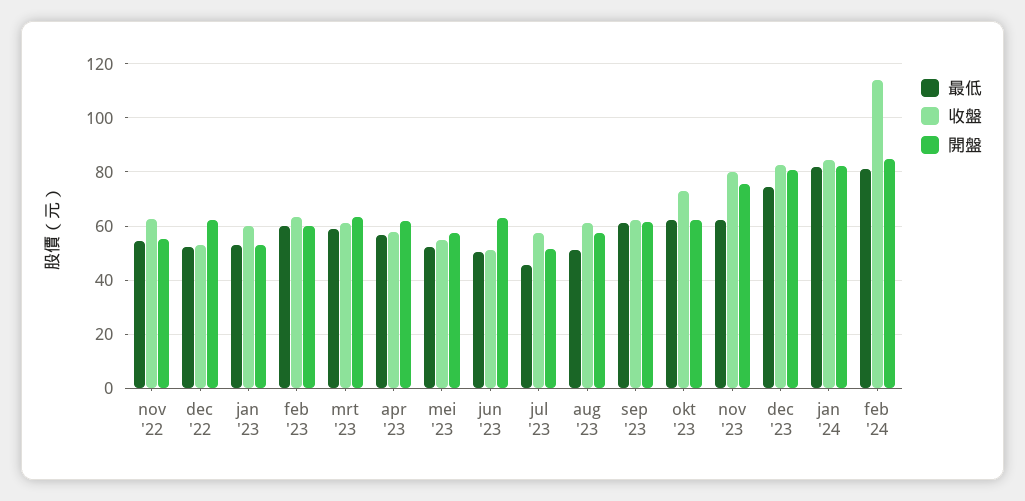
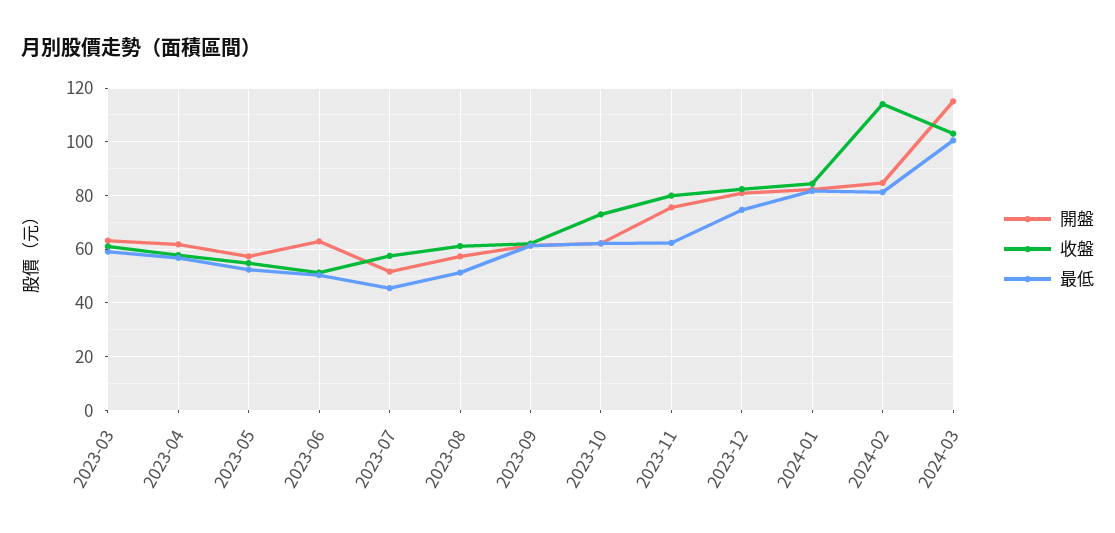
最低, nov '22: 55 -> none
收盤, nov '22: 62.5 -> none
開盤, nov '22: 55 -> none
最低, dec '22: 52.5 -> none
收盤, dec '22: 52.5 -> none
開盤, dec '22: 62.5 -> none
最低, jan '23: 52.5 -> none
收盤, jan '23: 60 -> none
開盤, jan '23: 52.5 -> none
最低, feb '23: 60 -> none
收盤, feb '23: 62.5 -> none
開盤, feb '23: 60 -> none
開盤, 2024-03: none -> 115
收盤, 2024-03: none -> 102.5
最低, 2024-03: none -> 100

